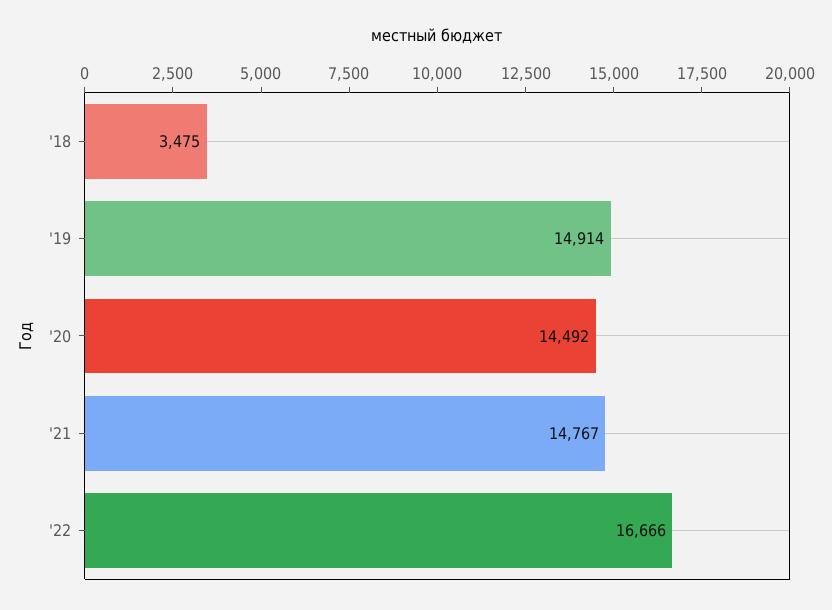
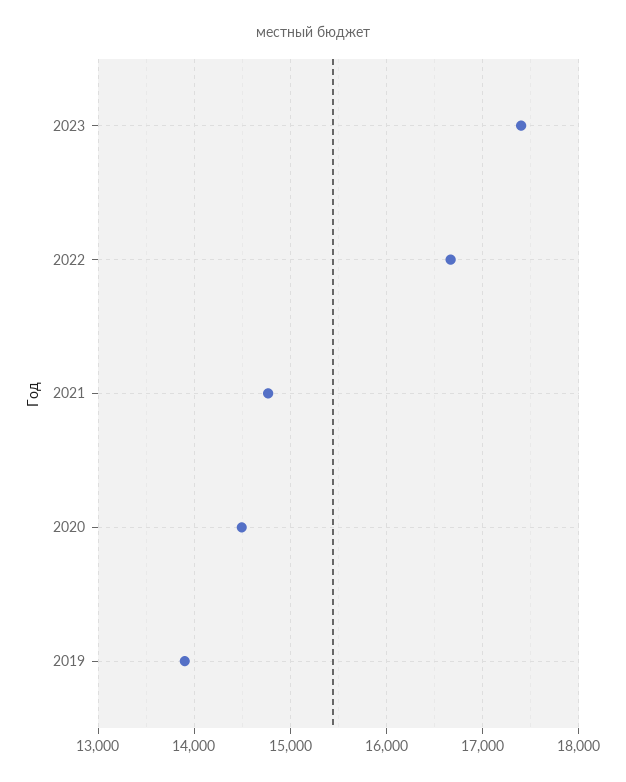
'18: 3475 -> none
'19: 14914 -> 13900
2023: none -> 17400

